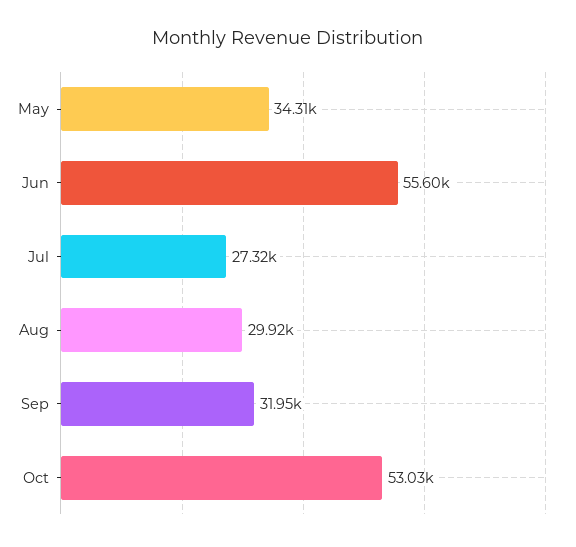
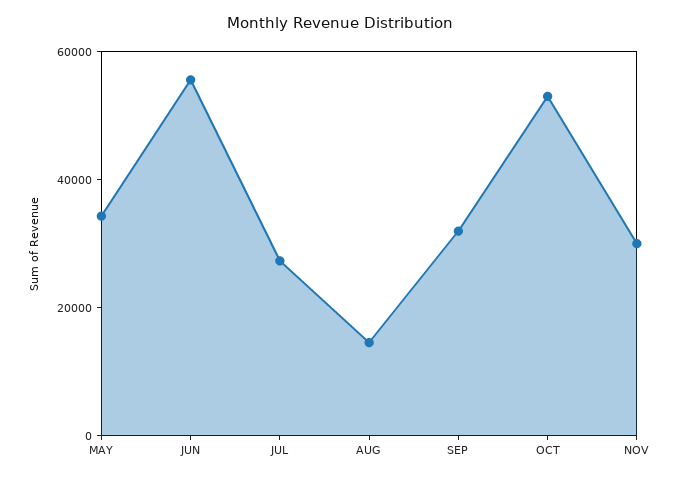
Aug: 29920 -> 15000
NOV: none -> 30000

